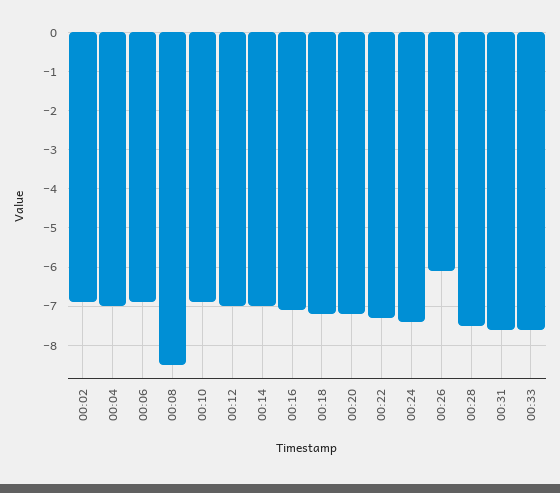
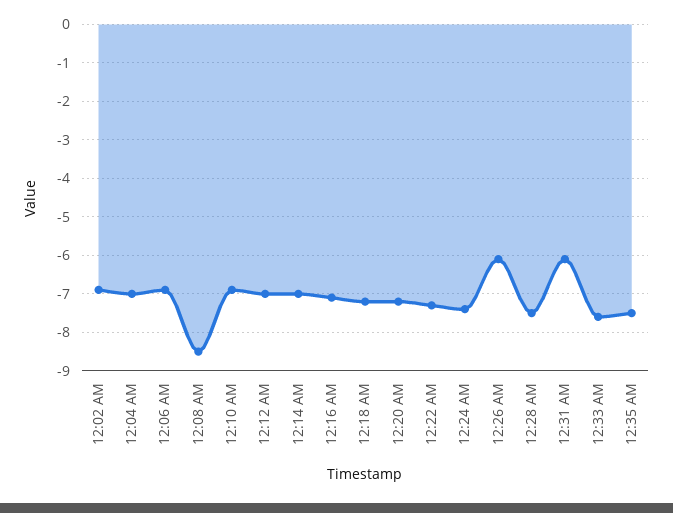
00:31: -7.5 -> -6
12:35 AM: none -> -7.5

